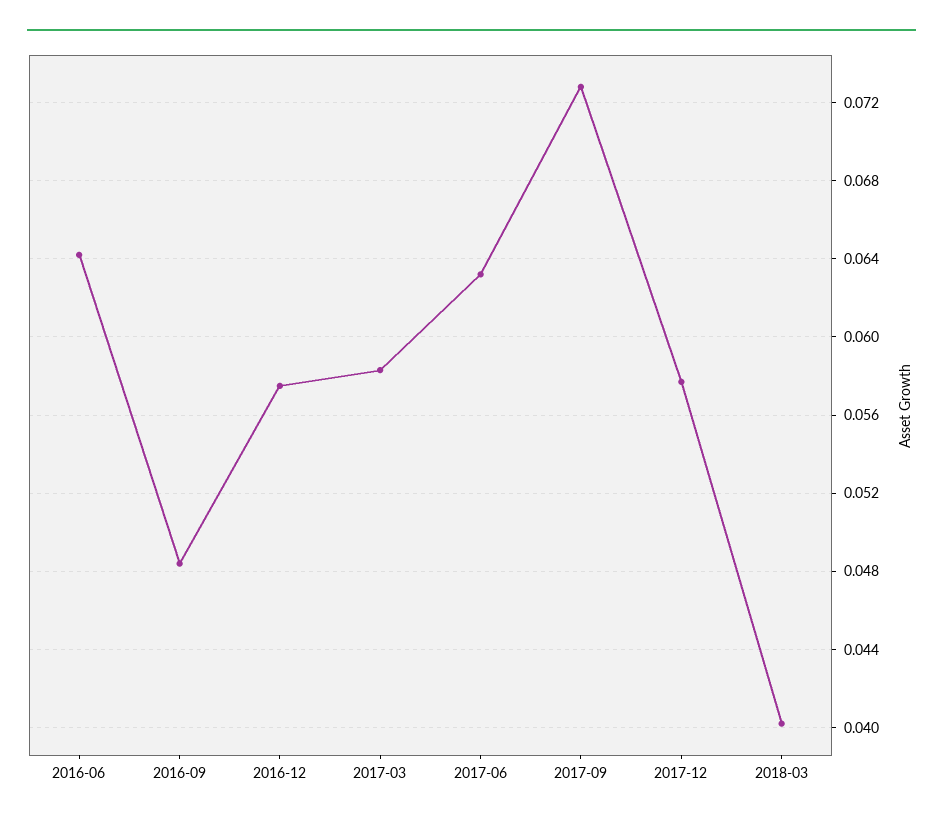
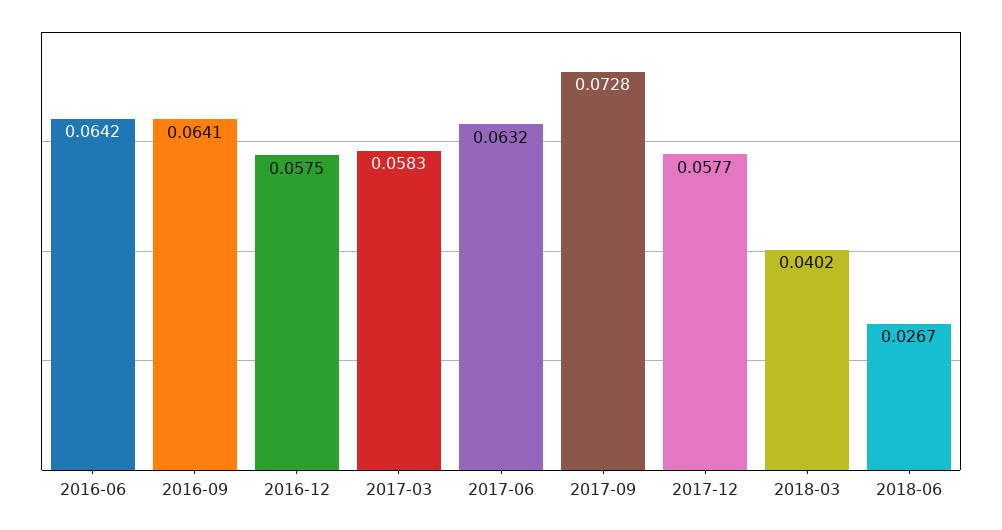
2016-09: 0.0485 -> 0.0641
2018-06: none -> 0.0267

